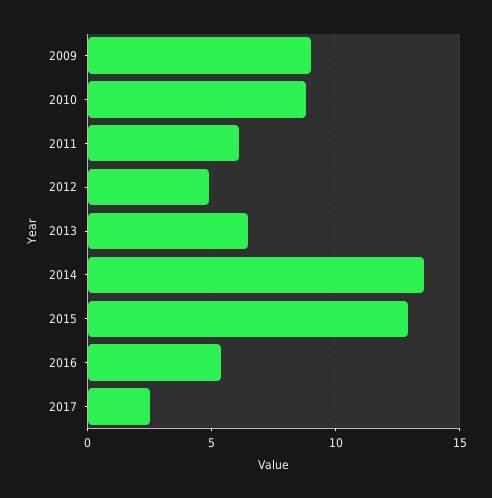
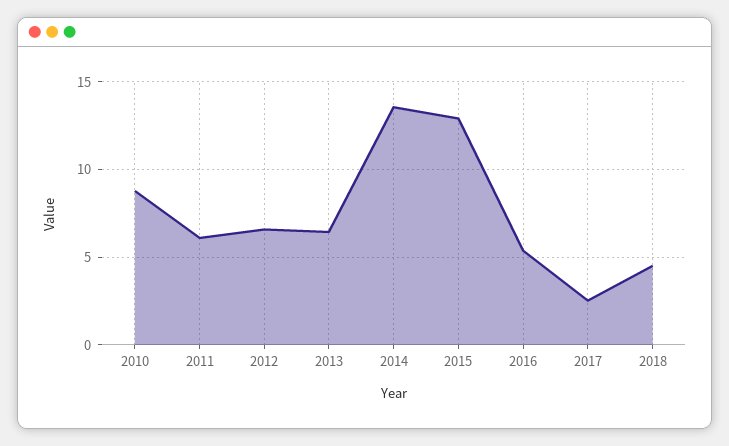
2009: 9 -> none
2012: 5 -> 6.5
2018: none -> 4.5

